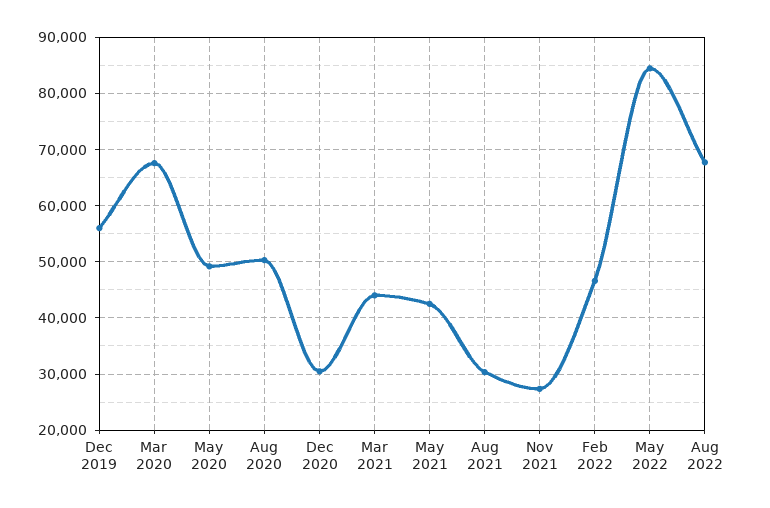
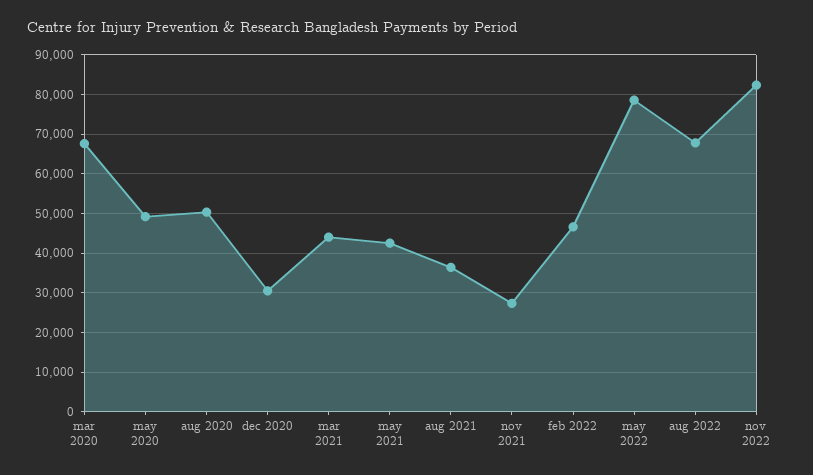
Dec 2019: 56000 -> none
Aug 2021: 30000 -> 36000
May 2022: 84000 -> 78000
nov 2022: none -> 82000

